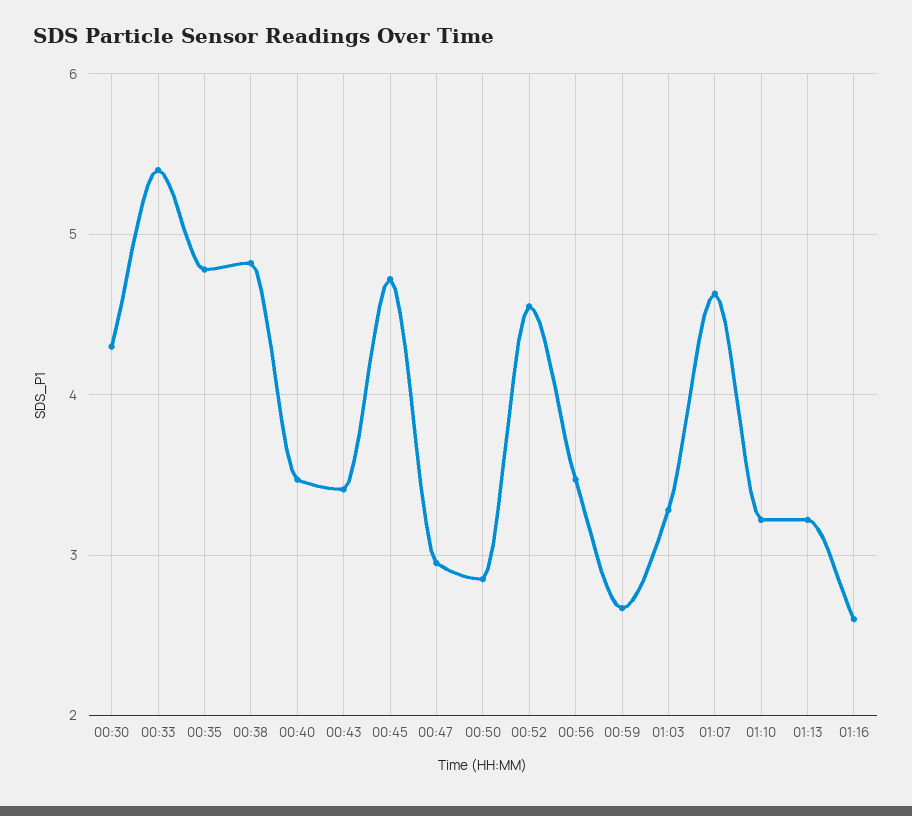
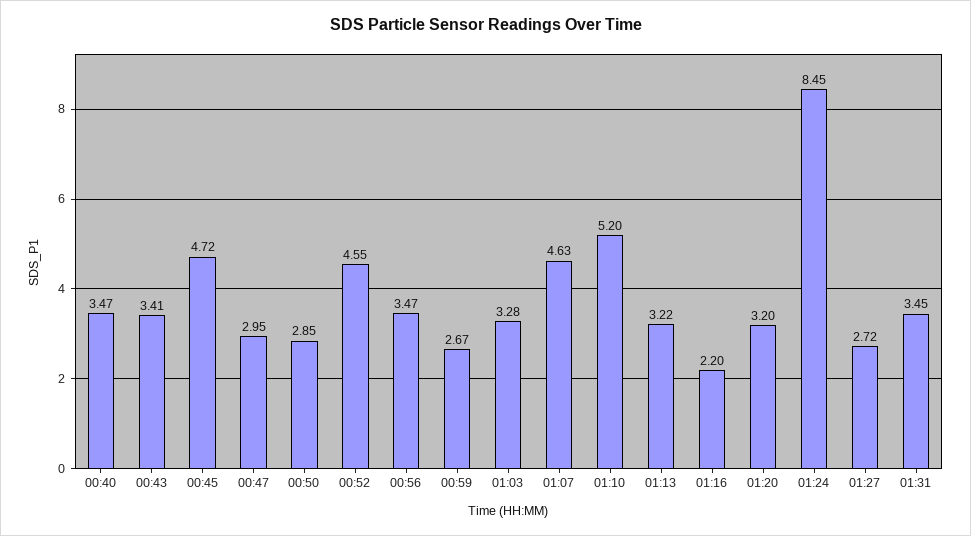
00:30: 4.3 -> none
00:33: 5.4 -> none
00:35: 4.8 -> none
00:38: 4.8 -> none
01:10: 3.2 -> 5.2
01:16: 2.6 -> 2.2
01:20: none -> 3.2
01:24: none -> 8.45
01:27: none -> 2.72
01:31: none -> 3.45

